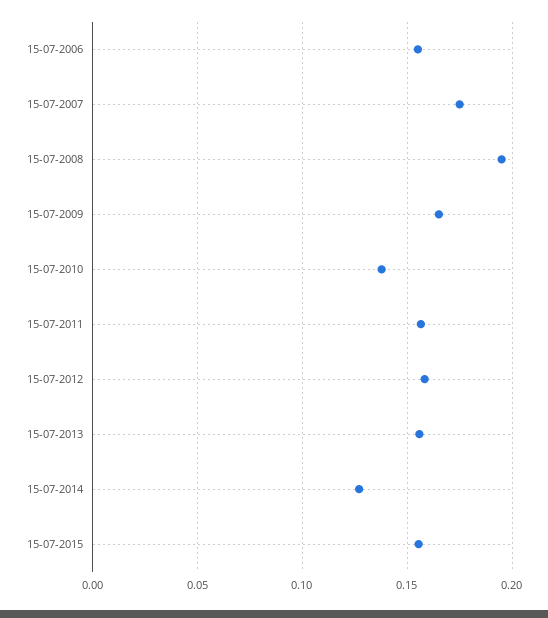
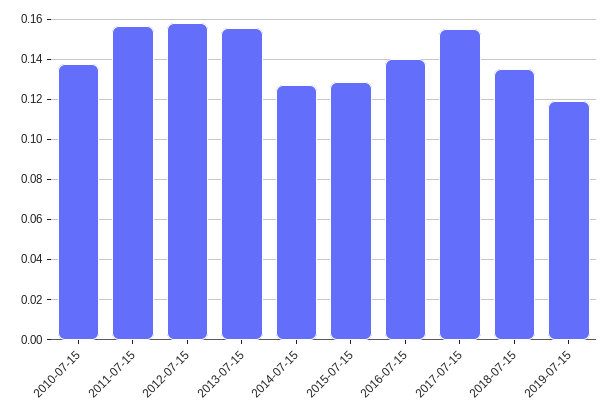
15-07-2006: 0.155 -> none
15-07-2007: 0.175 -> none
15-07-2008: 0.195 -> none
15-07-2009: 0.165 -> none
15-07-2015: 0.155 -> 0.13
2016-07-15: none -> 0.14
2017-07-15: none -> 0.155
2018-07-15: none -> 0.135
2019-07-15: none -> 0.12

